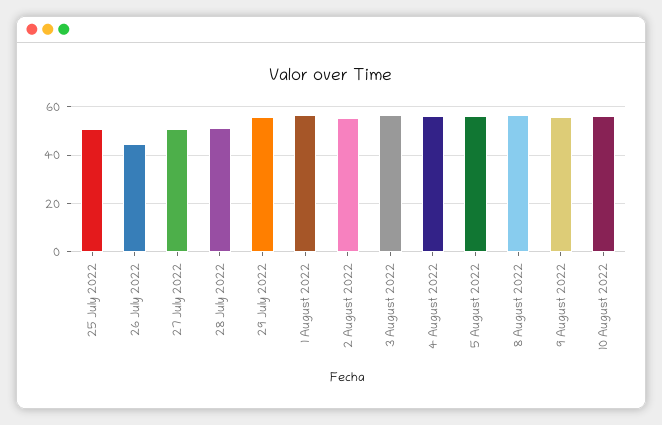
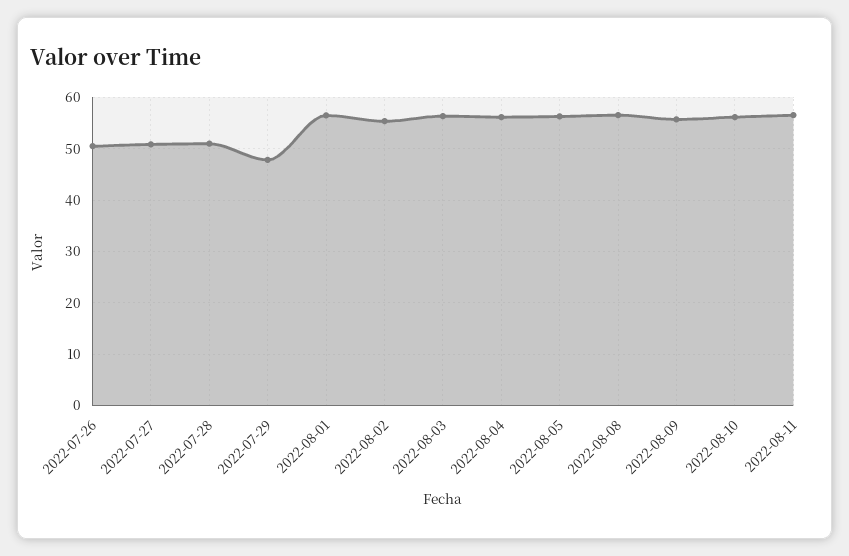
25 July 2022: 50 -> none
26 July 2022: 45 -> 50
29 July 2022: 55 -> 48
2022-08-11: none -> 56

